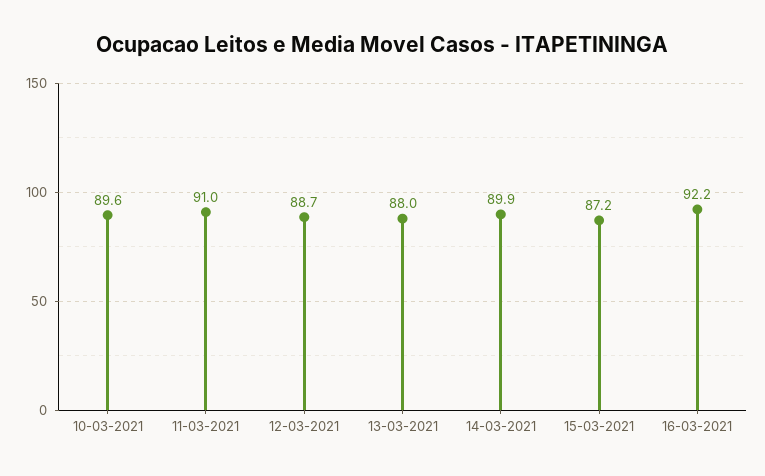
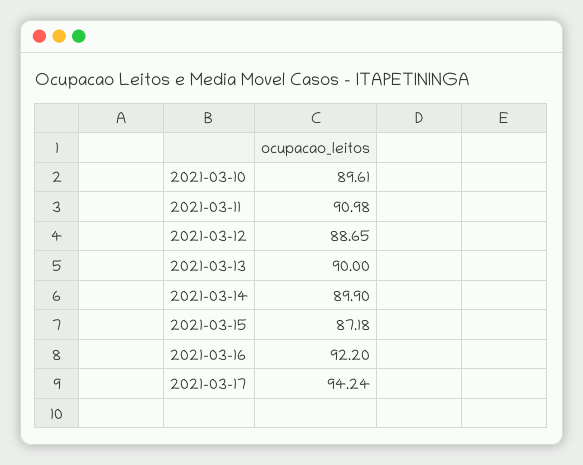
13-03-2021: 88 -> 90
2021-03-17: none -> 94.24

